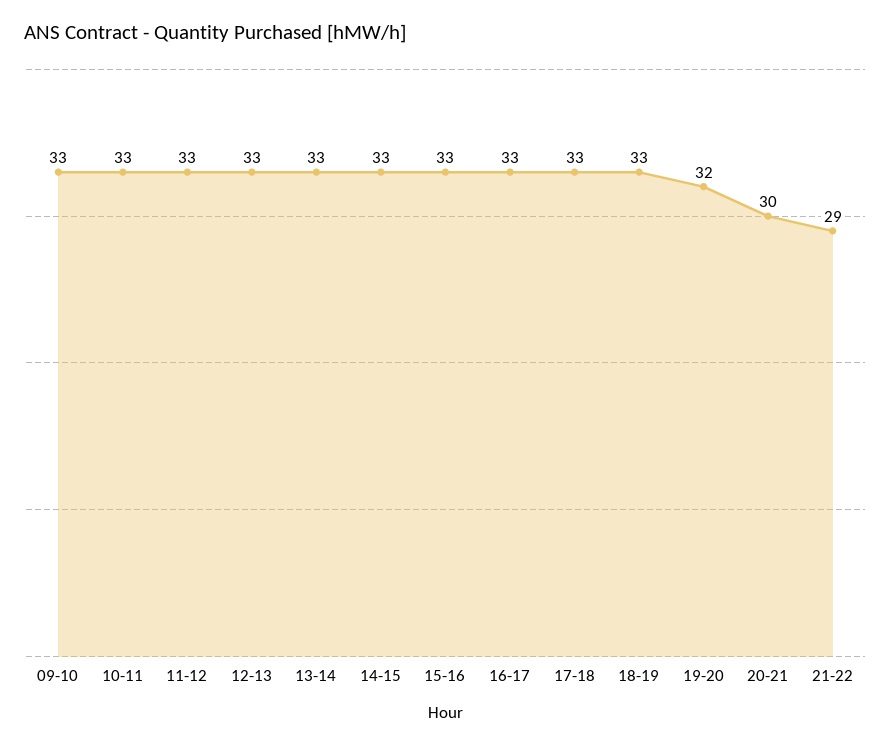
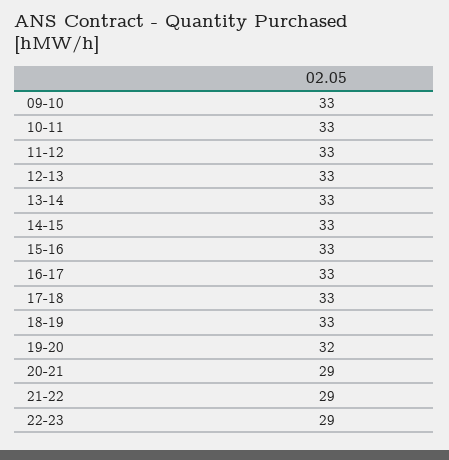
20-21: 30 -> 29
22-23: none -> 29

